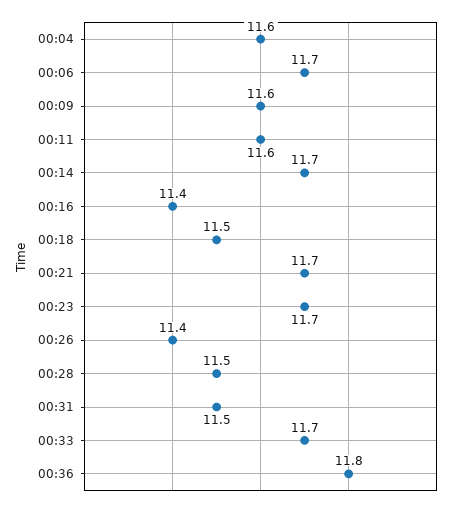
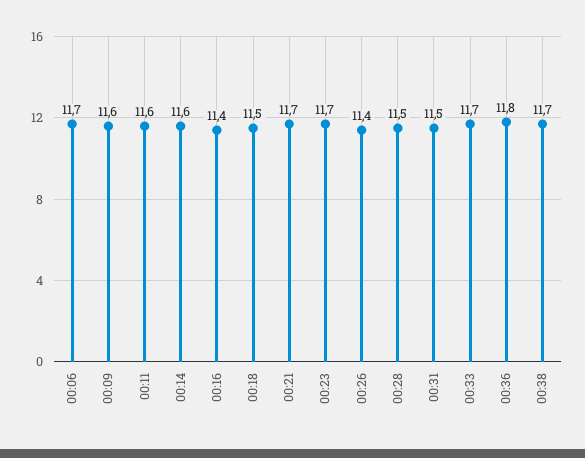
00:04: 11.6 -> none
00:14: 11.7 -> 11.6
00:38: none -> 11.7

